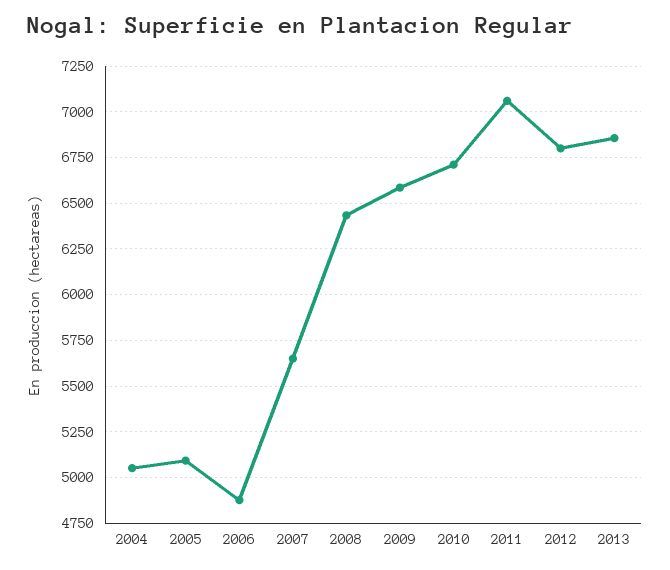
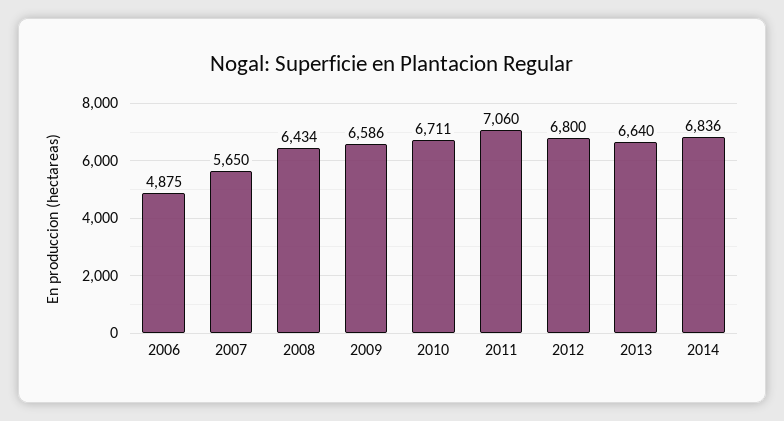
2004: 5050 -> none
2005: 5100 -> none
2013: 6850 -> 6640
2014: none -> 6836

